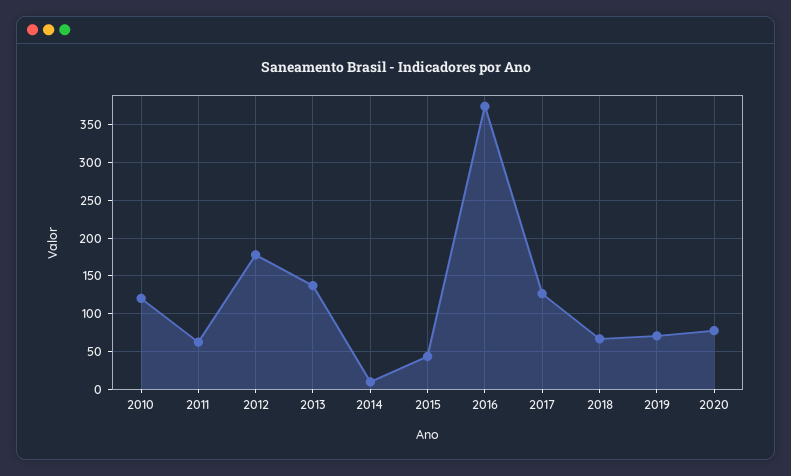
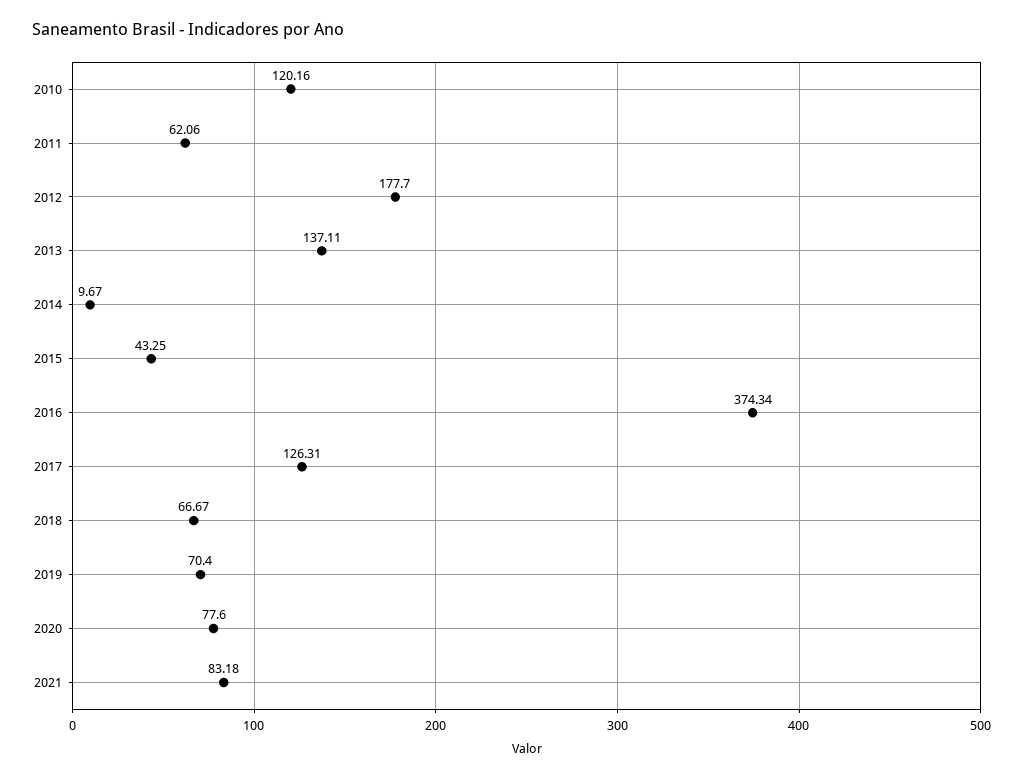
2021: none -> 83.18

